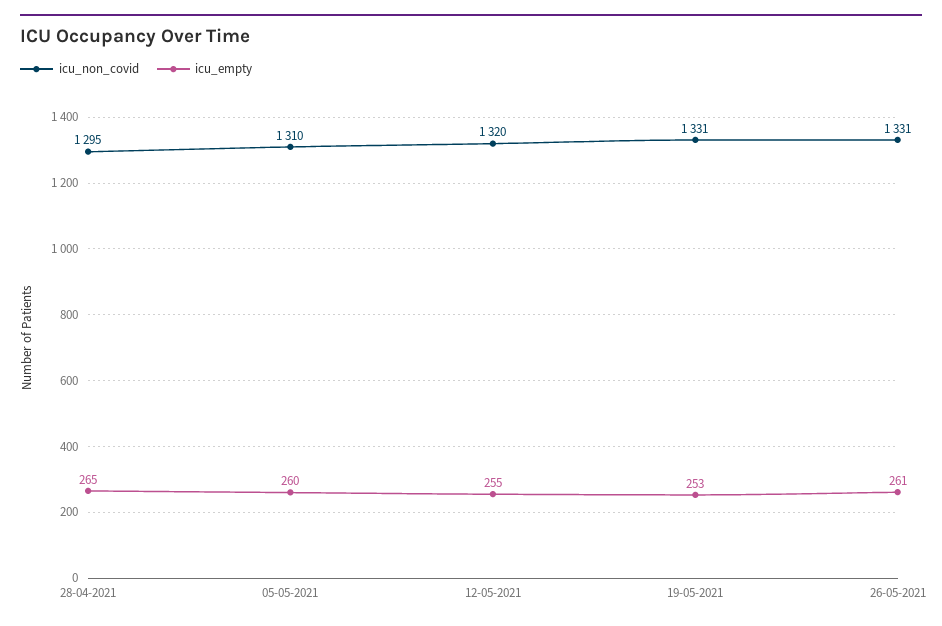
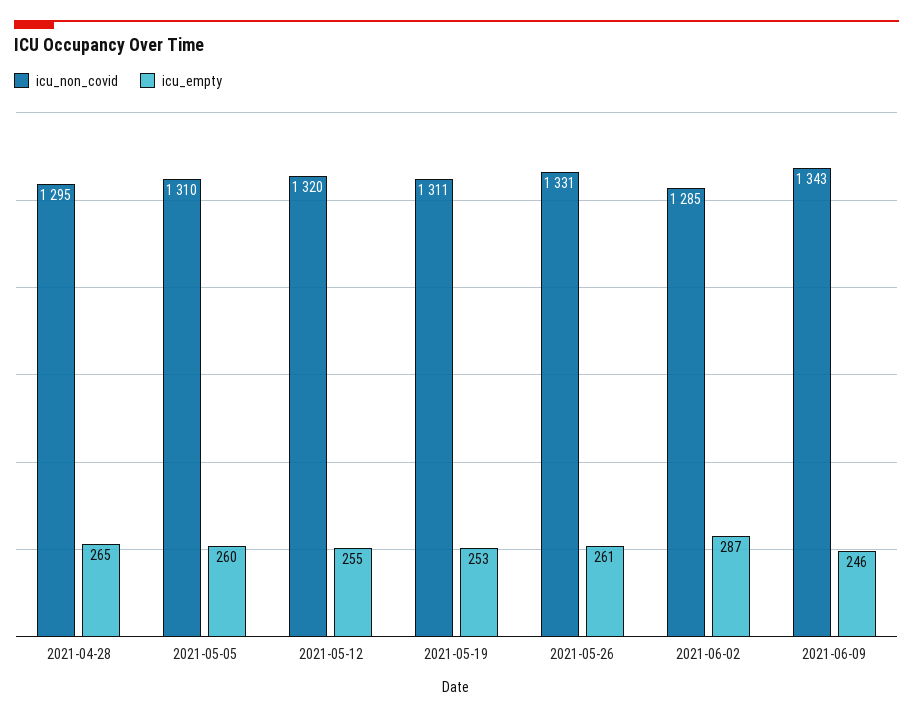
icu_non_covid, 19-05-2021: 1331 -> 1311
icu_non_covid, 2021-06-02: none -> 1285
icu_empty, 2021-06-02: none -> 287
icu_non_covid, 2021-06-09: none -> 1343
icu_empty, 2021-06-09: none -> 246

